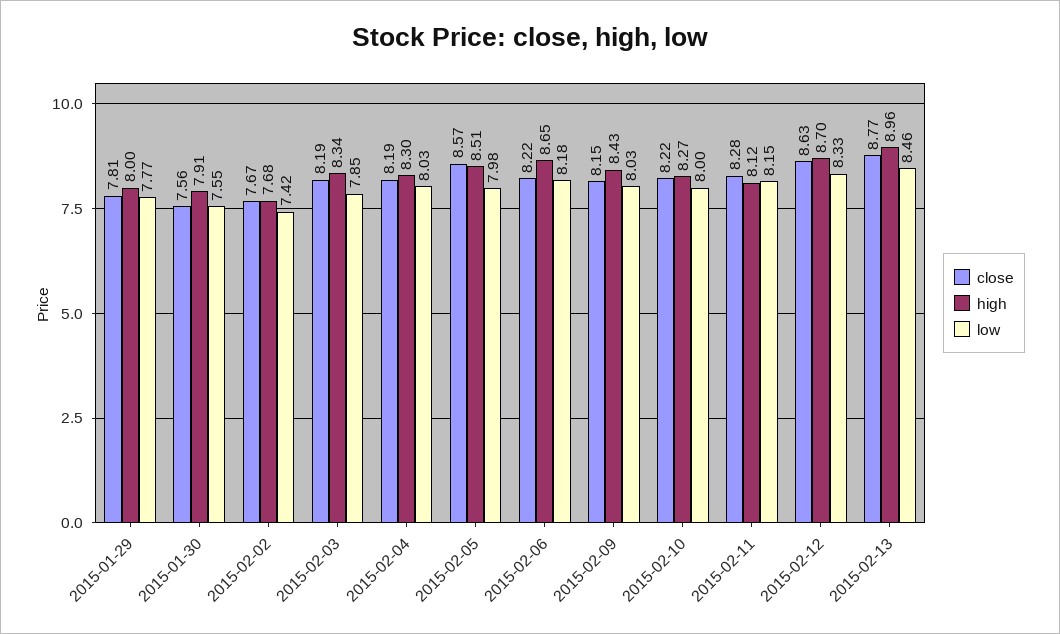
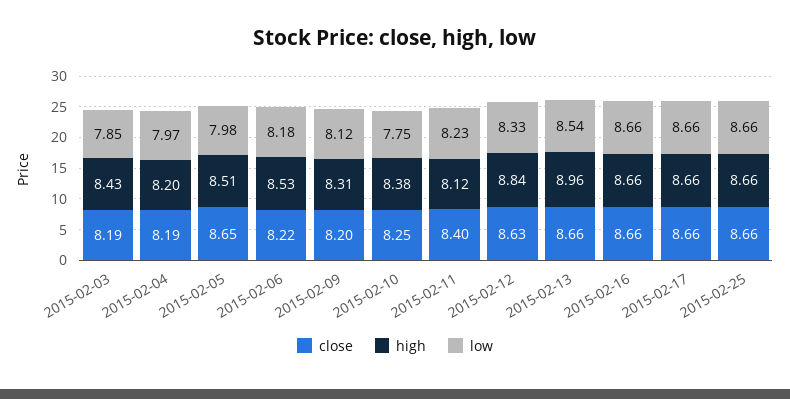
close, 2015-01-29: 7.81 -> none
high, 2015-01-29: 8 -> none
low, 2015-01-29: 7.77 -> none
close, 2015-01-30: 7.56 -> none
high, 2015-01-30: 7.91 -> none
low, 2015-01-30: 7.55 -> none
close, 2015-02-02: 7.67 -> none
high, 2015-02-02: 7.68 -> none
low, 2015-02-02: 7.42 -> none
high, 2015-02-03: 8.34 -> 8.43
high, 2015-02-04: 8.3 -> 8.2
low, 2015-02-04: 8.03 -> 7.97
close, 2015-02-05: 8.57 -> 8.65
high, 2015-02-06: 8.65 -> 8.53
close, 2015-02-09: 8.15 -> 8.2
high, 2015-02-09: 8.43 -> 8.31
low, 2015-02-09: 8.03 -> 8.12
close, 2015-02-10: 8.22 -> 8.25
high, 2015-02-10: 8.27 -> 8.38
low, 2015-02-10: 8 -> 7.75
close, 2015-02-11: 8.28 -> 8.4
low, 2015-02-11: 8.15 -> 8.23
high, 2015-02-12: 8.7 -> 8.84
close, 2015-02-13: 8.77 -> 8.66
low, 2015-02-13: 8.46 -> 8.54
close, 2015-02-16: none -> 8.66
high, 2015-02-16: none -> 8.66
low, 2015-02-16: none -> 8.66
close, 2015-02-17: none -> 8.66
high, 2015-02-17: none -> 8.66
low, 2015-02-17: none -> 8.66
close, 2015-02-25: none -> 8.66
high, 2015-02-25: none -> 8.66
low, 2015-02-25: none -> 8.66

